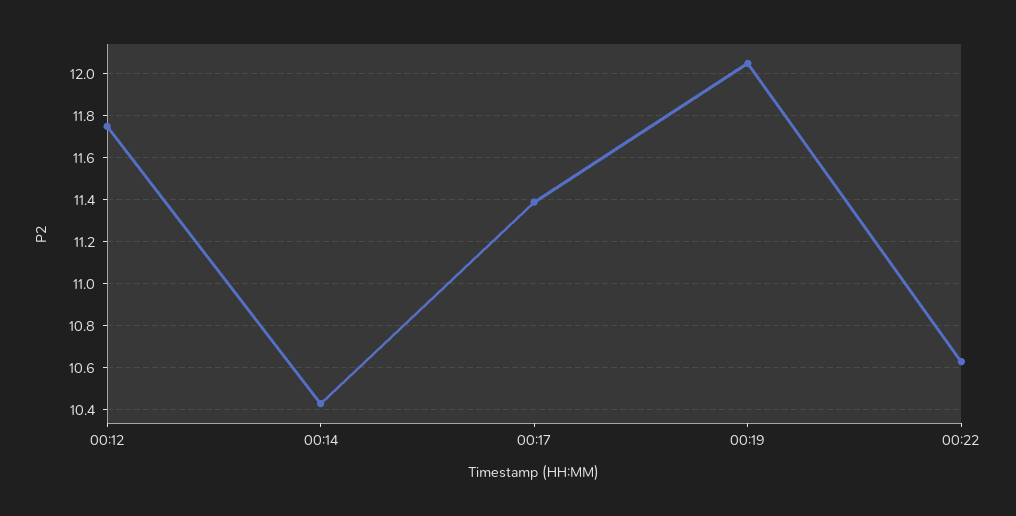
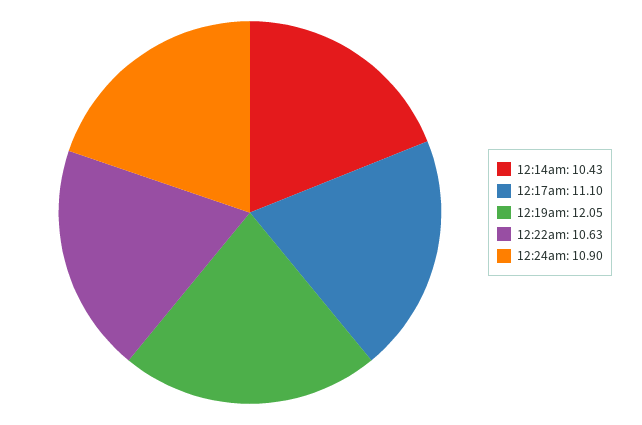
00:12: 11.75 -> none
00:17: 11.4 -> 11.1
12:24am: none -> 10.9

